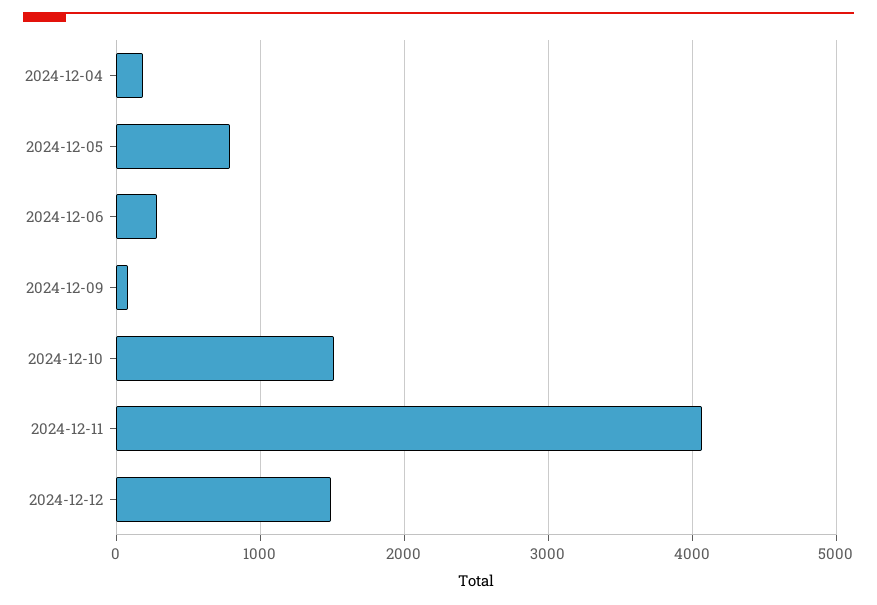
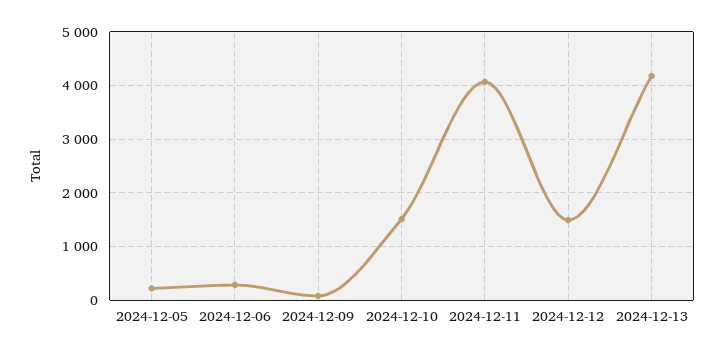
2024-12-04: 200 -> none
2024-12-05: 800 -> 200
2024-12-13: none -> 4200

